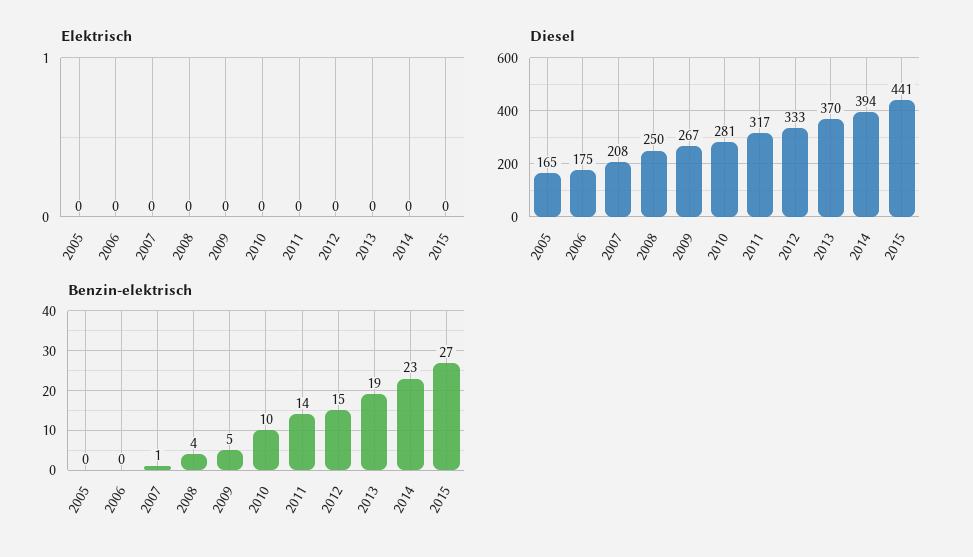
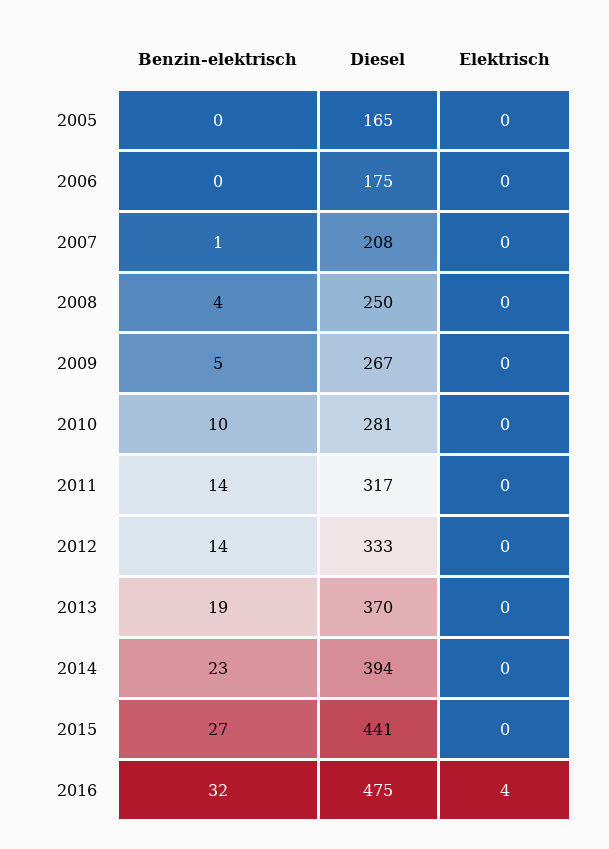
Benzin-elektrisch, 2012: 15 -> 14
Benzin-elektrisch, 2016: none -> 32
Diesel, 2016: none -> 475
Elektrisch, 2016: none -> 4

